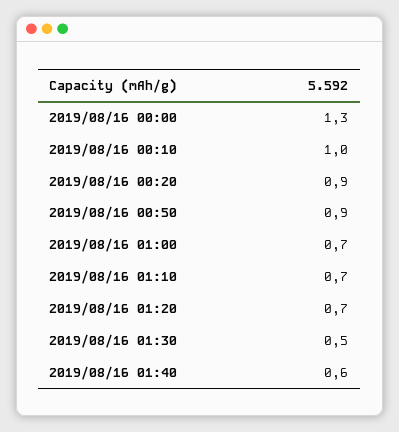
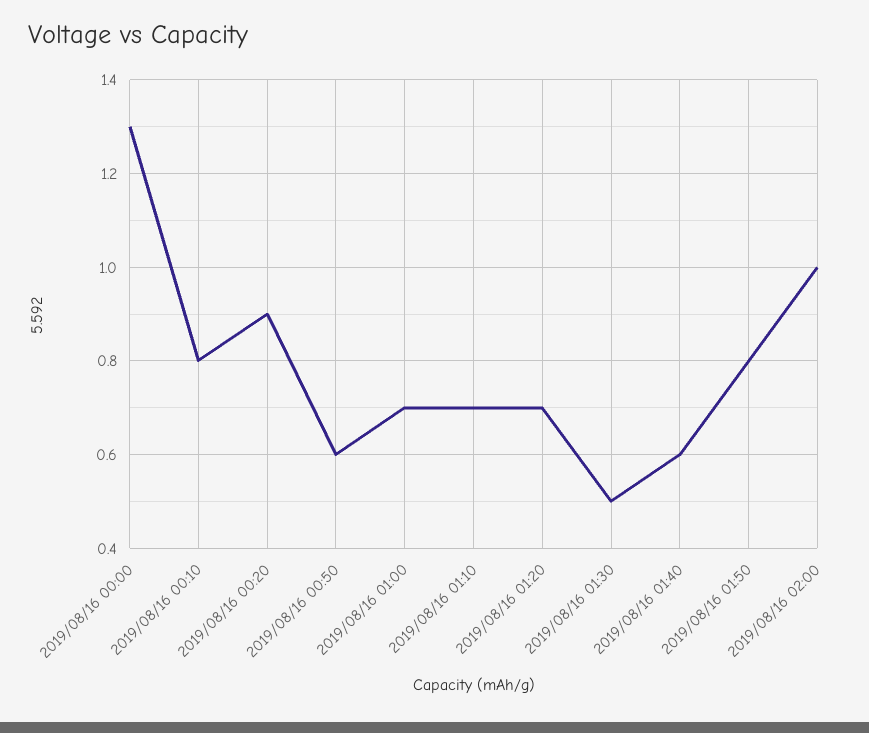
2019/08/16 00:10: 1 -> 0.8
2019/08/16 00:50: 0.9 -> 0.6
2019/08/16 01:50: none -> 0.8
2019/08/16 02:00: none -> 1

